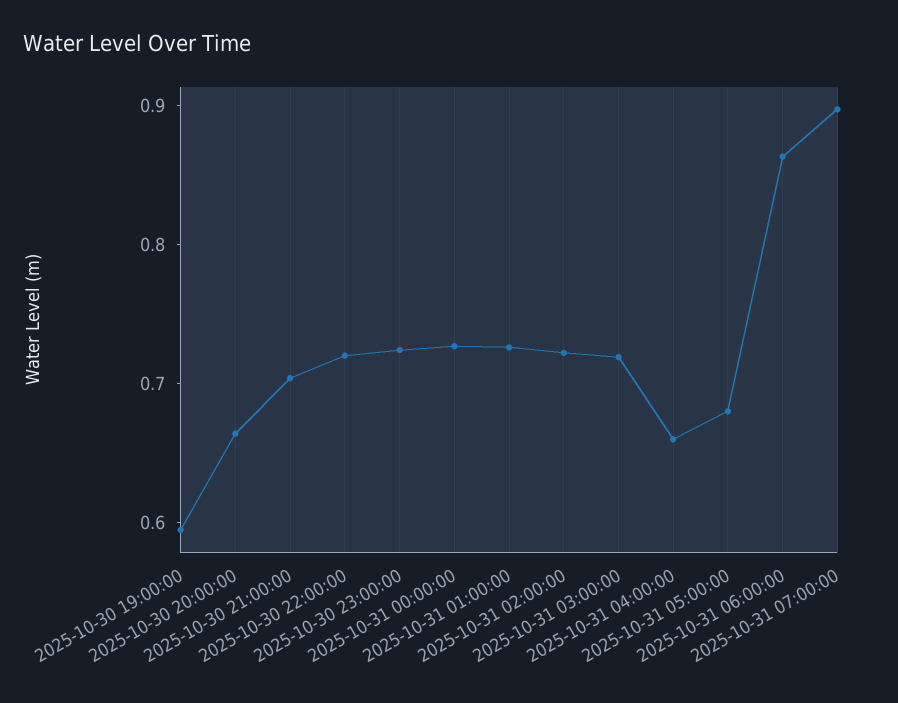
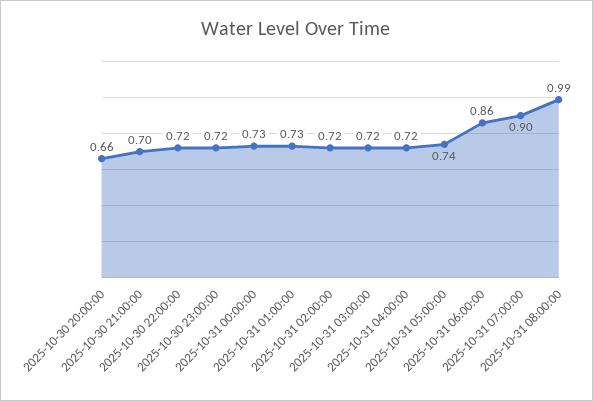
2025-10-30 19:00:00: 0.6 -> none
2025-10-31 04:00:00: 0.66 -> 0.72
2025-10-31 05:00:00: 0.68 -> 0.74
2025-10-31 08:00:00: none -> 0.99

